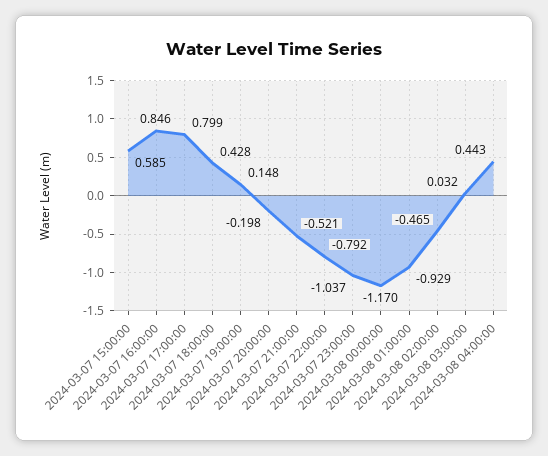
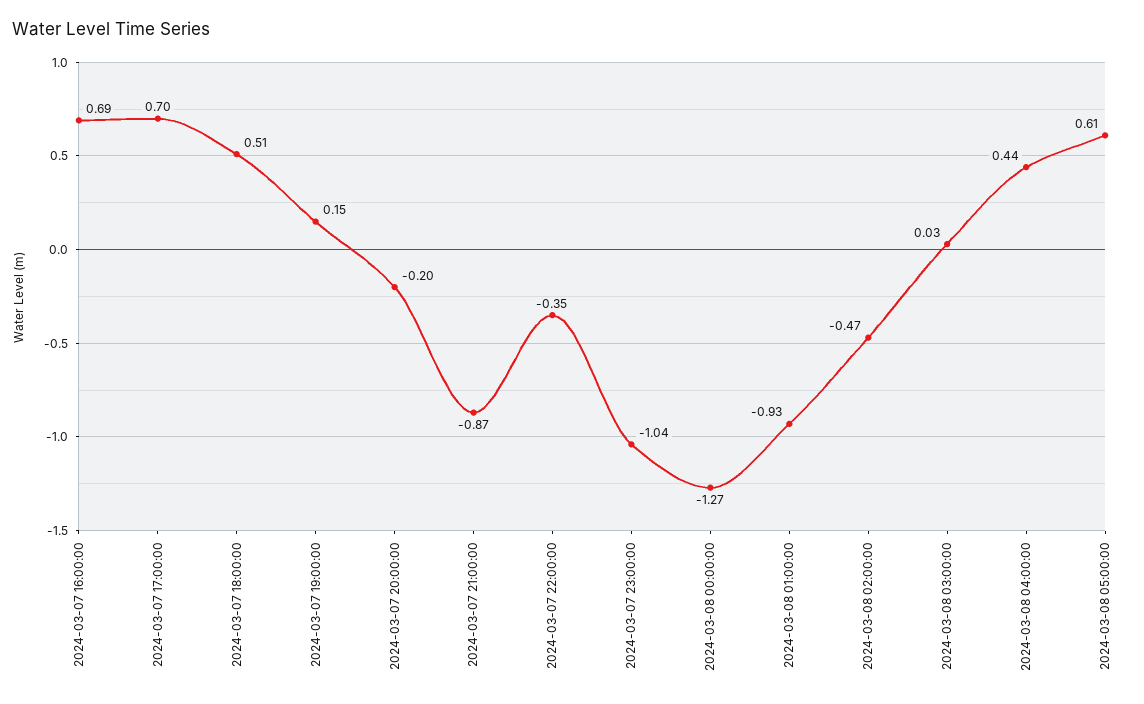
2024-03-07 15:00:00: 0.585 -> none
2024-03-07 16:00:00: 0.846 -> 0.69
2024-03-07 17:00:00: 0.799 -> 0.7
2024-03-07 18:00:00: 0.428 -> 0.51
2024-03-07 21:00:00: -0.521 -> -0.87
2024-03-07 22:00:00: -0.792 -> -0.35
2024-03-08 00:00:00: -1.17 -> -1.27
2024-03-08 05:00:00: none -> 0.61

